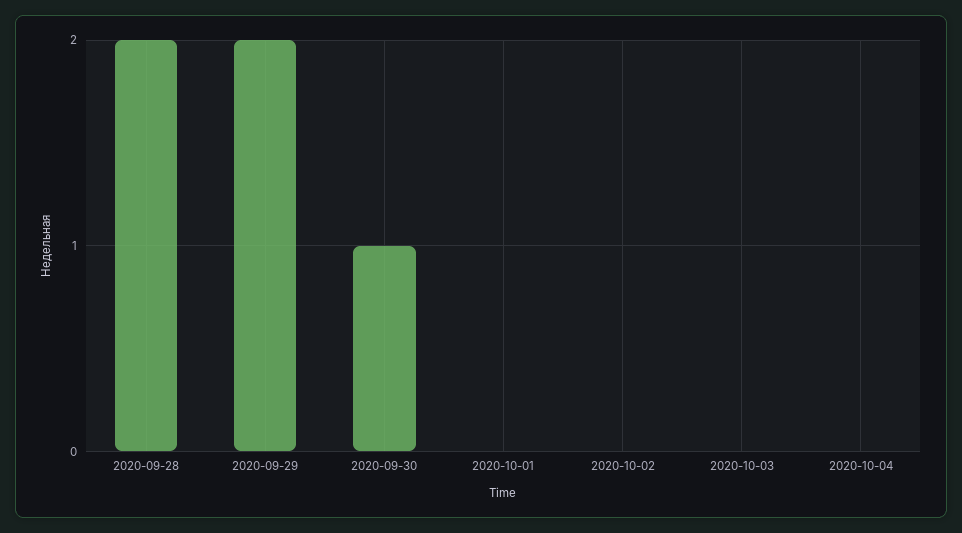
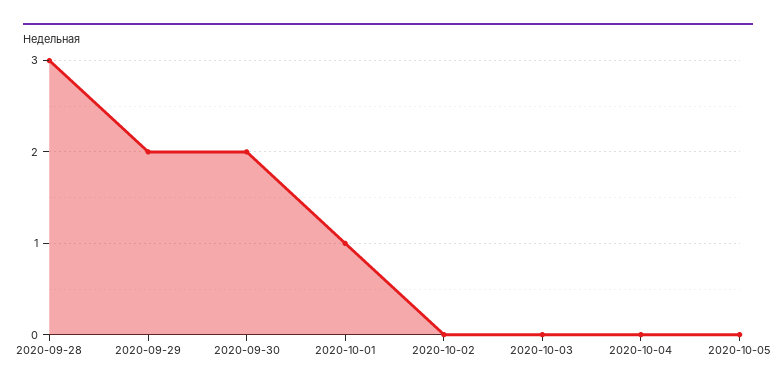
2020-09-28: 2 -> 3
2020-09-30: 1 -> 2
2020-10-01: 0 -> 1
2020-10-05: none -> 0

